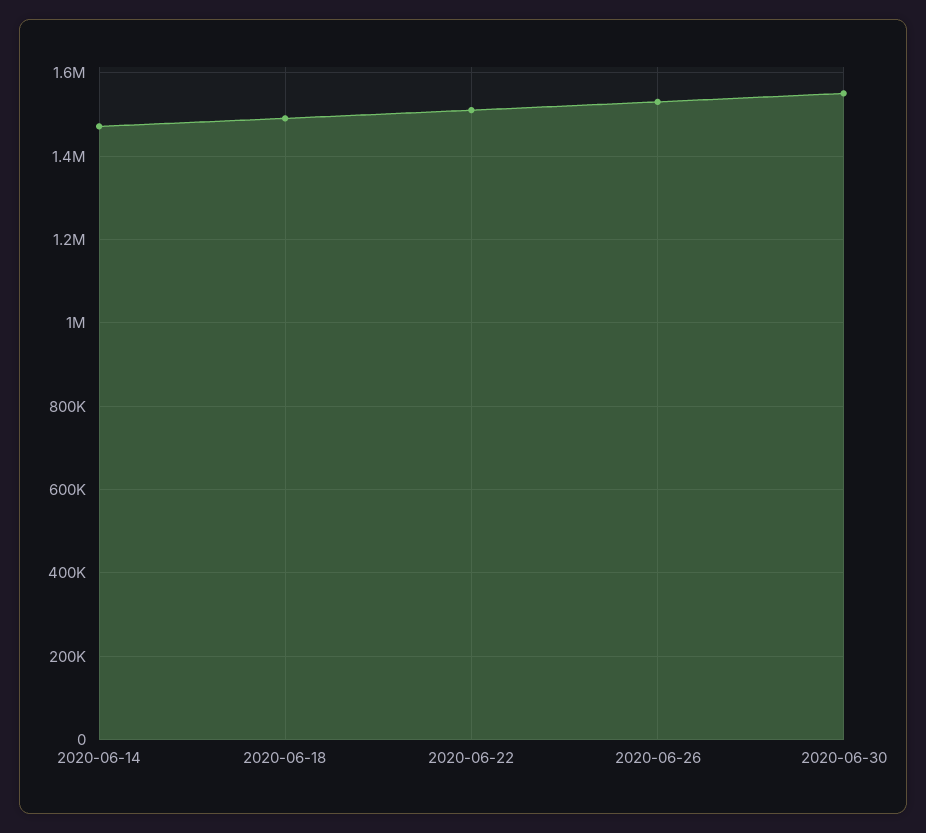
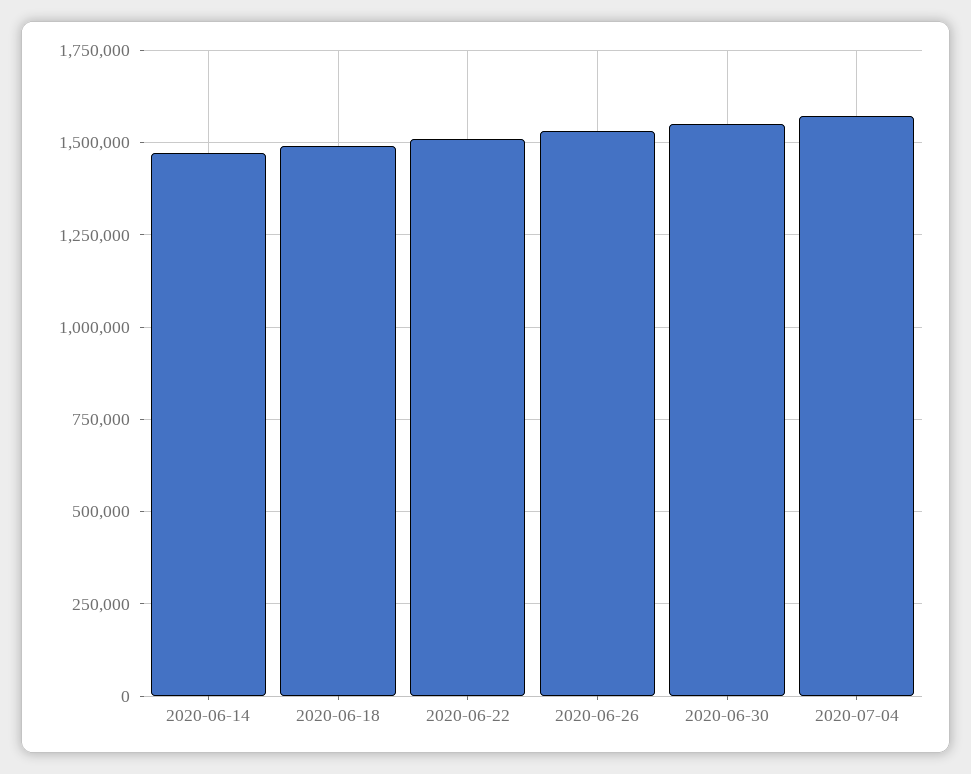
2020-07-04: none -> 1575000

